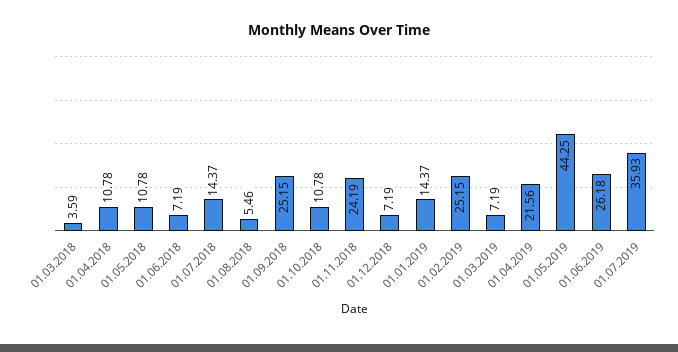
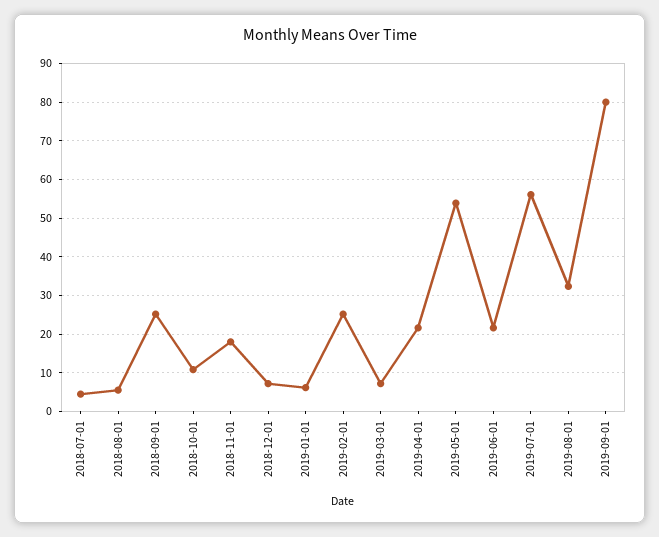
01.03.2018: 3.59 -> none
01.04.2018: 10.78 -> none
01.05.2018: 10.78 -> none
01.06.2018: 7.19 -> none
01.07.2018: 14.37 -> 4
01.11.2018: 24.19 -> 18
01.01.2019: 14.37 -> 6
01.05.2019: 44.25 -> 54
01.06.2019: 26.18 -> 22
01.07.2019: 35.93 -> 56
2019-08-01: none -> 32
2019-09-01: none -> 80

